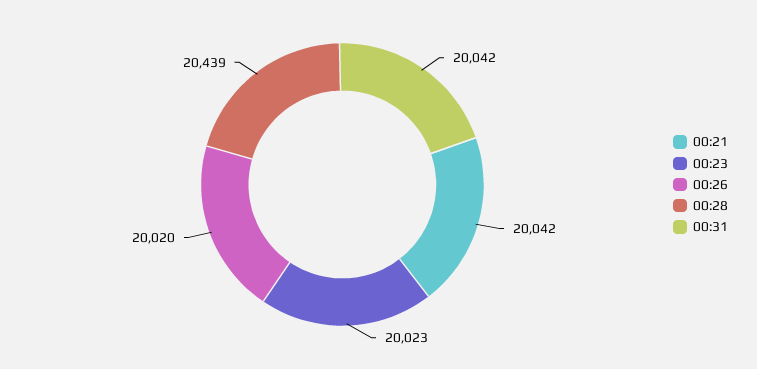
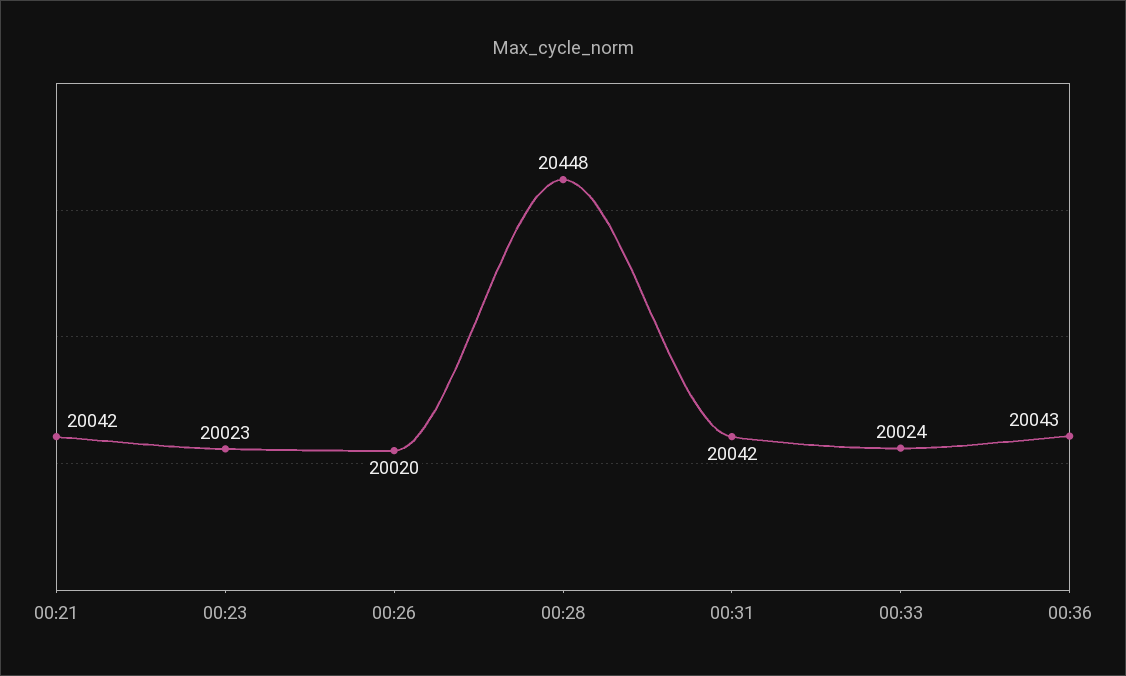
00:28: 20439 -> 20448
00:33: none -> 20024
00:36: none -> 20043

